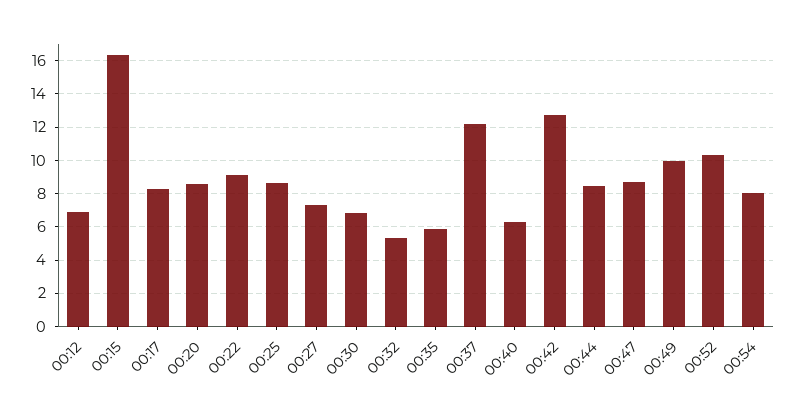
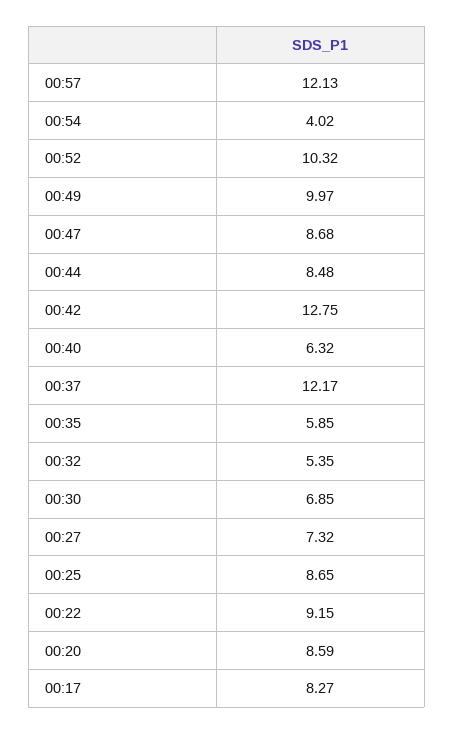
00:12: 7 -> none
00:15: 16.5 -> none
00:54: 8 -> 4.02
00:57: none -> 12.13

